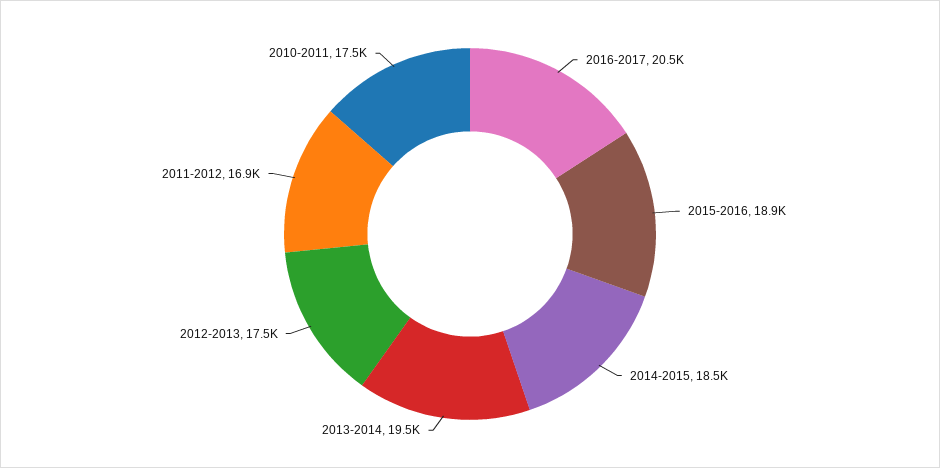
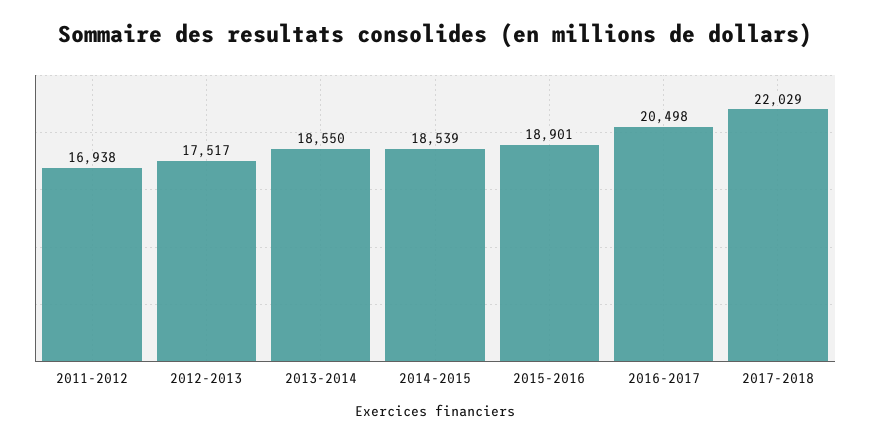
2013-2014: 19500 -> 18550
2010-2011: 17500 -> none
2017-2018: none -> 22029

